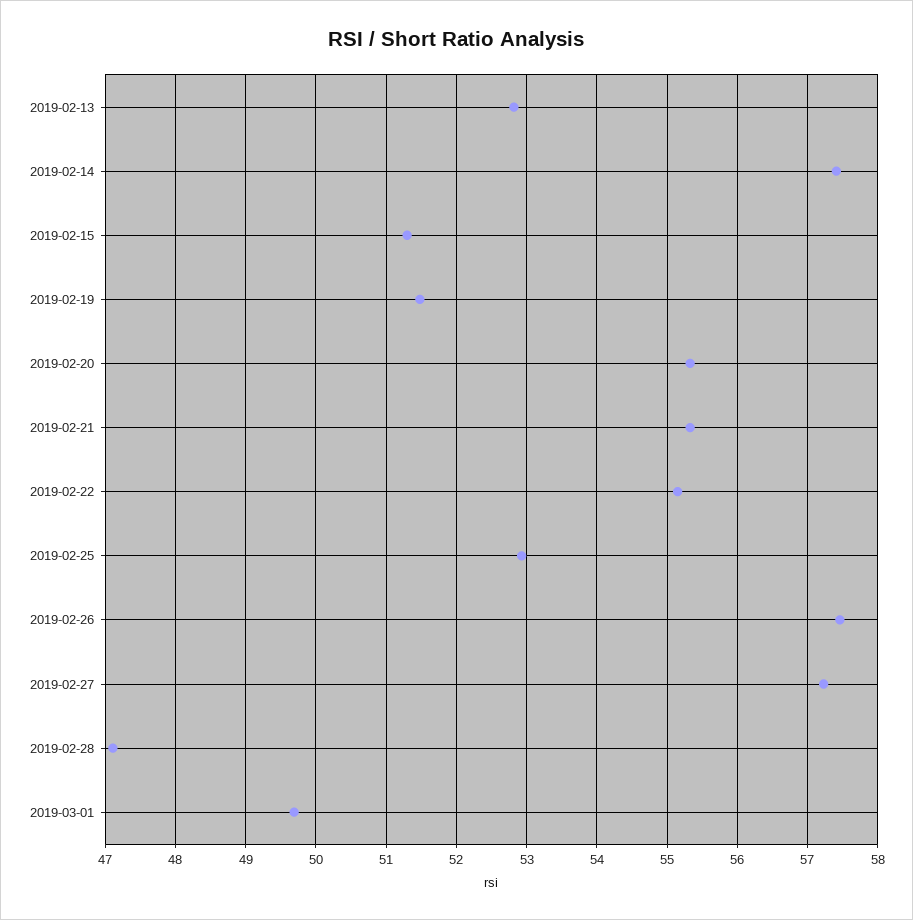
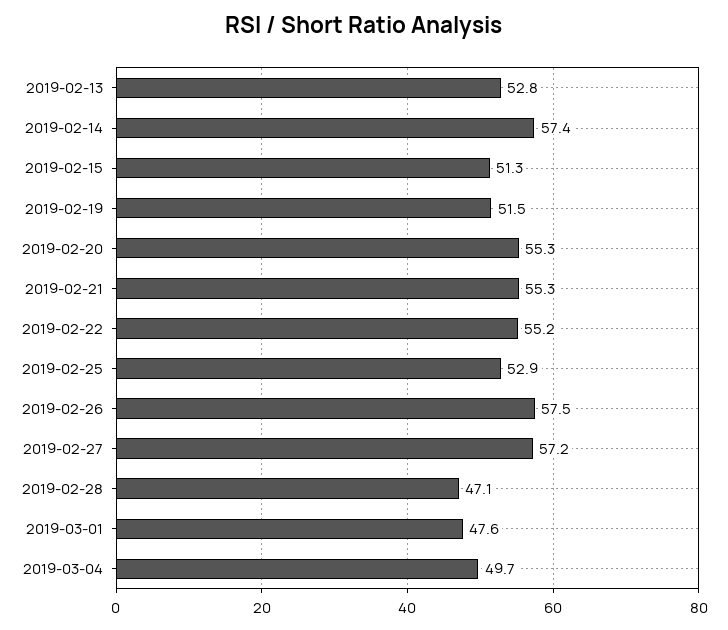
2019-03-01: 49.7 -> 47.6
2019-03-04: none -> 49.7

